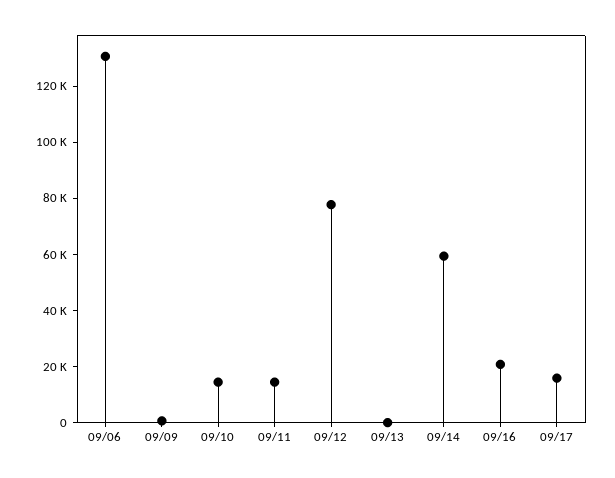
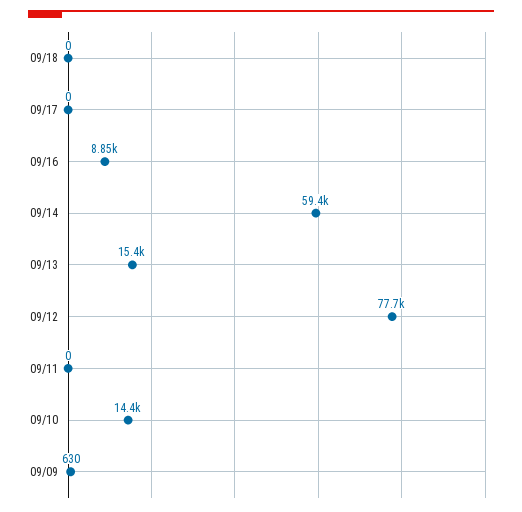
09/06: 130000 -> none
09/11: 15000 -> 0
09/13: 0 -> 15400
09/16: 20000 -> 8850
09/17: 15000 -> 0
09/18: none -> 0

